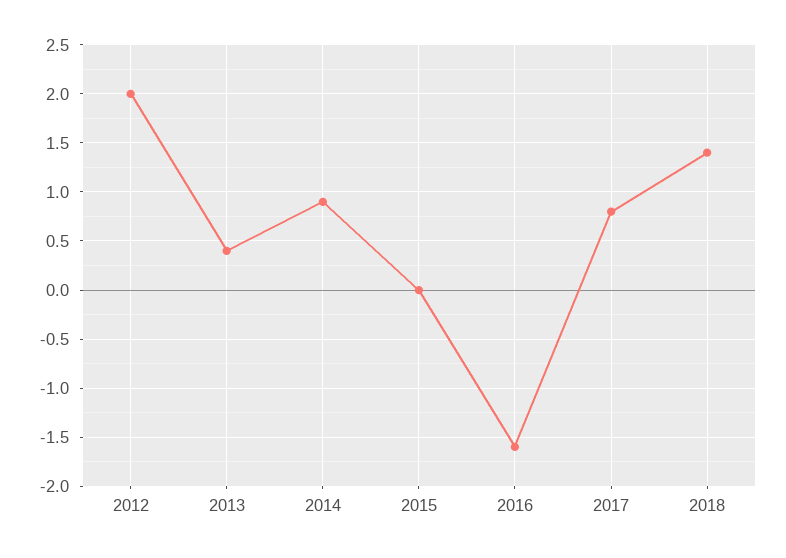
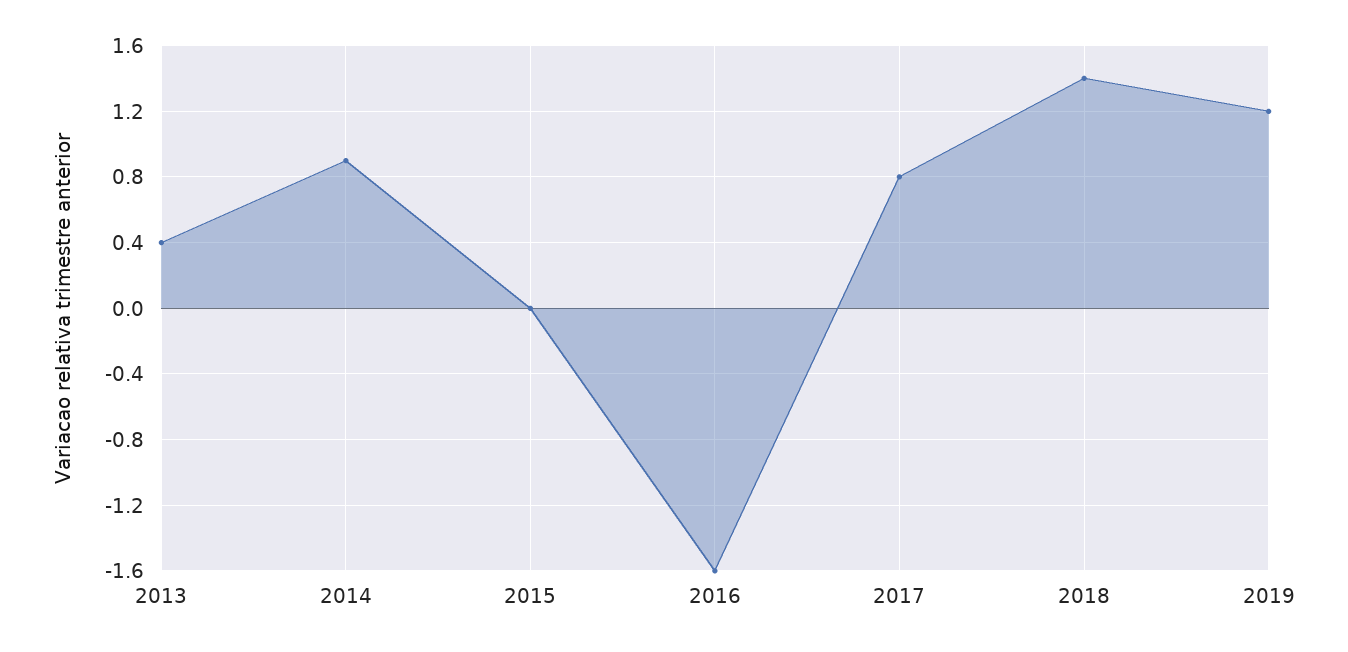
2012: 2 -> none
2019: none -> 1.2

